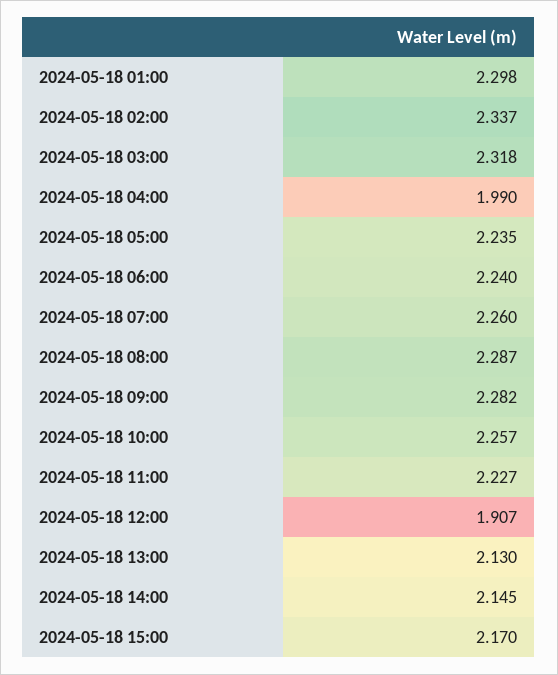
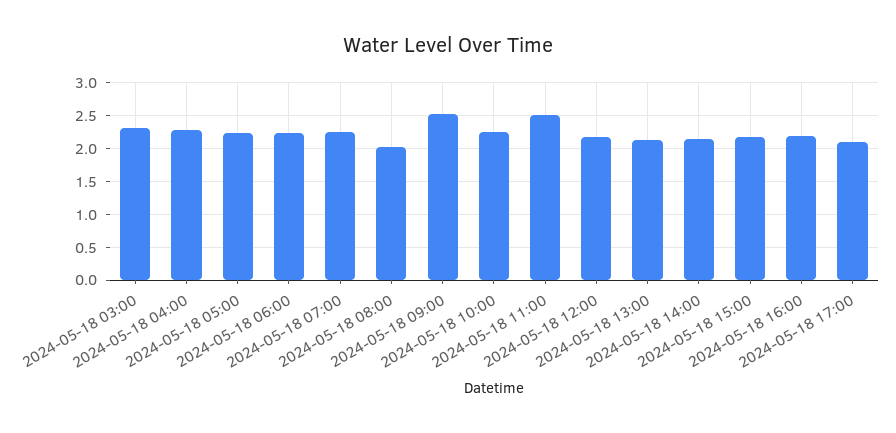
2024-05-18 01:00: 2.298 -> none
2024-05-18 02:00: 2.337 -> none
2024-05-18 04:00: 1.99 -> 2.3
2024-05-18 08:00: 2.287 -> 2
2024-05-18 09:00: 2.282 -> 2.5
2024-05-18 11:00: 2.227 -> 2.5
2024-05-18 12:00: 1.907 -> 2.2
2024-05-18 16:00: none -> 2.2
2024-05-18 17:00: none -> 2.1

